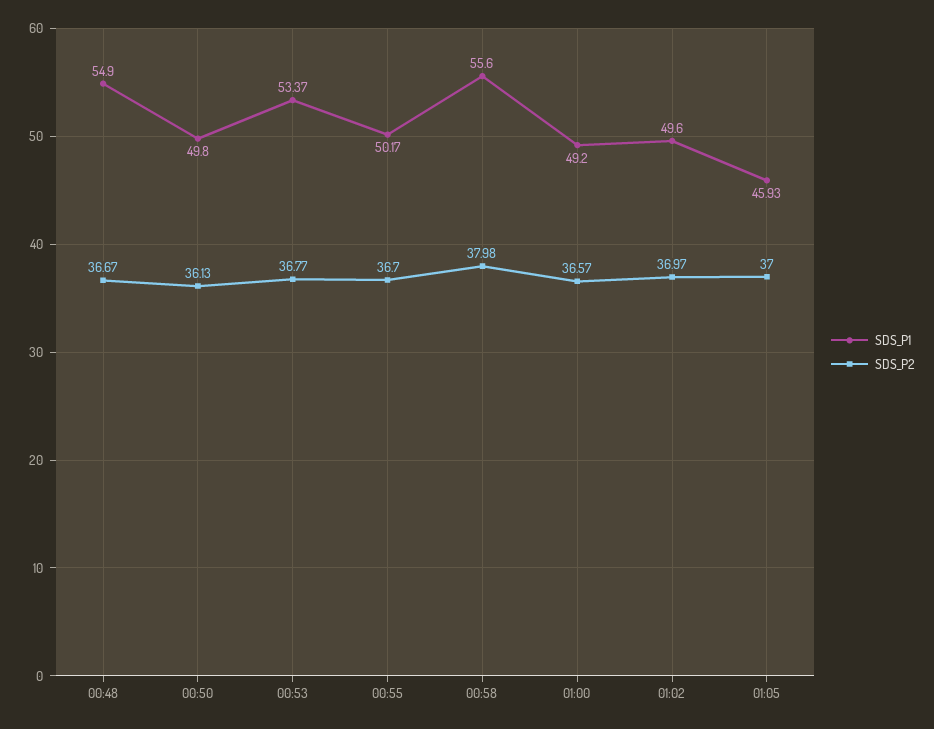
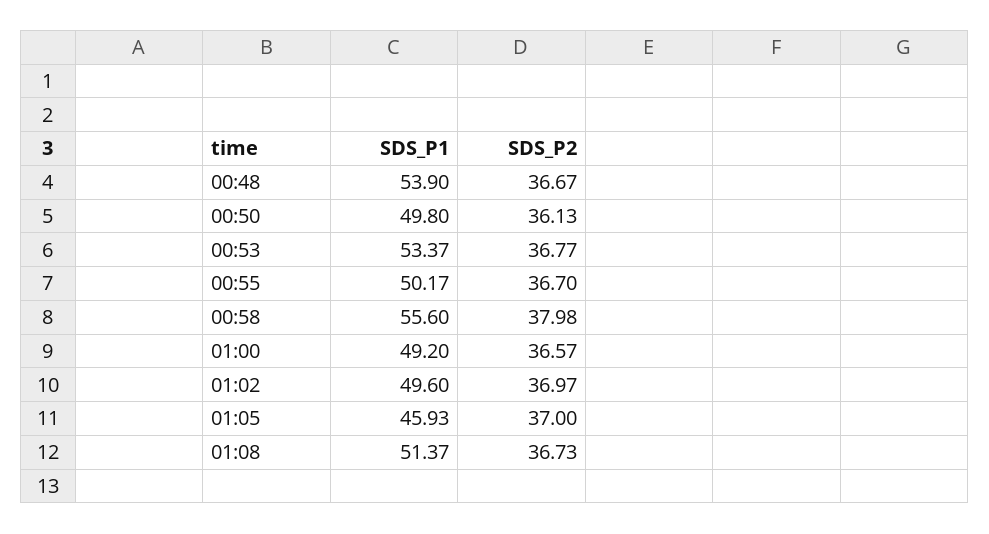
SDS_P1, 00:48: 54.9 -> 53.9
SDS_P1, 01:08: none -> 51.37
SDS_P2, 01:08: none -> 36.73

